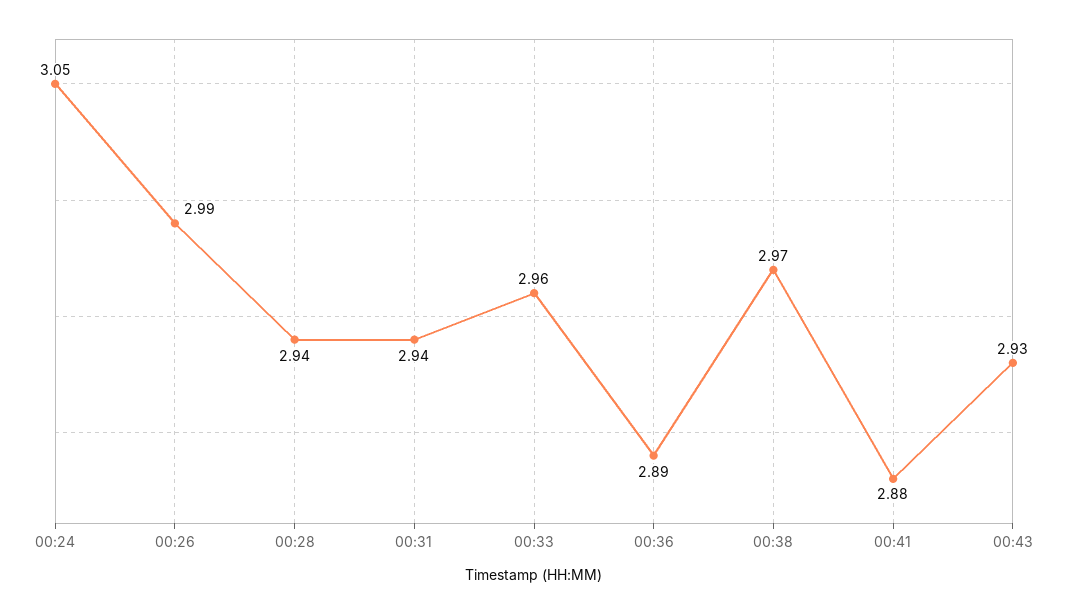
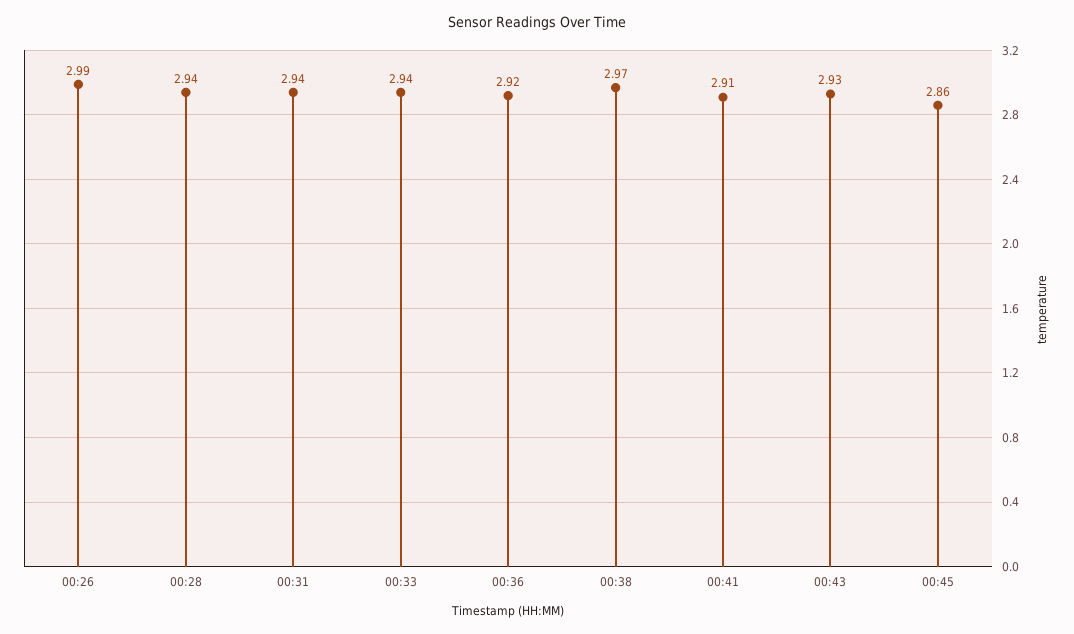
00:24: 3.05 -> none
00:33: 2.96 -> 2.94
00:36: 2.89 -> 2.92
00:41: 2.88 -> 2.91
00:45: none -> 2.86

